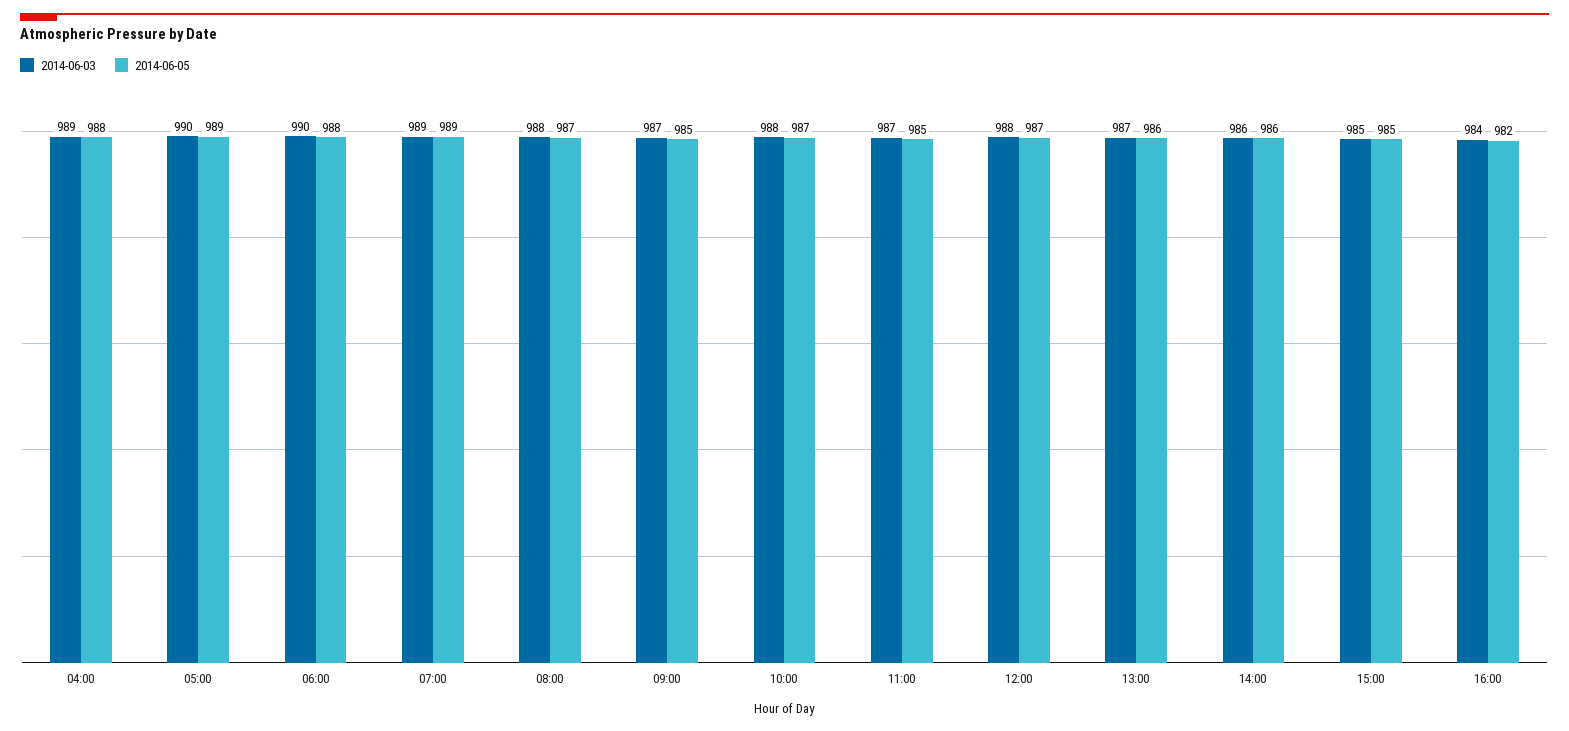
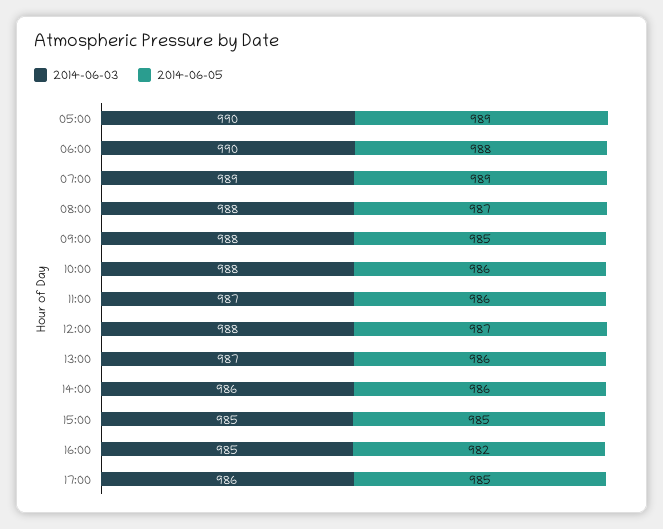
2014-06-03, 04:00: 989 -> none
2014-06-05, 04:00: 988 -> none
2014-06-03, 09:00: 987 -> 988
2014-06-05, 10:00: 987 -> 986
2014-06-05, 11:00: 985 -> 986
2014-06-03, 16:00: 984 -> 985
2014-06-03, 17:00: none -> 986
2014-06-05, 17:00: none -> 985

